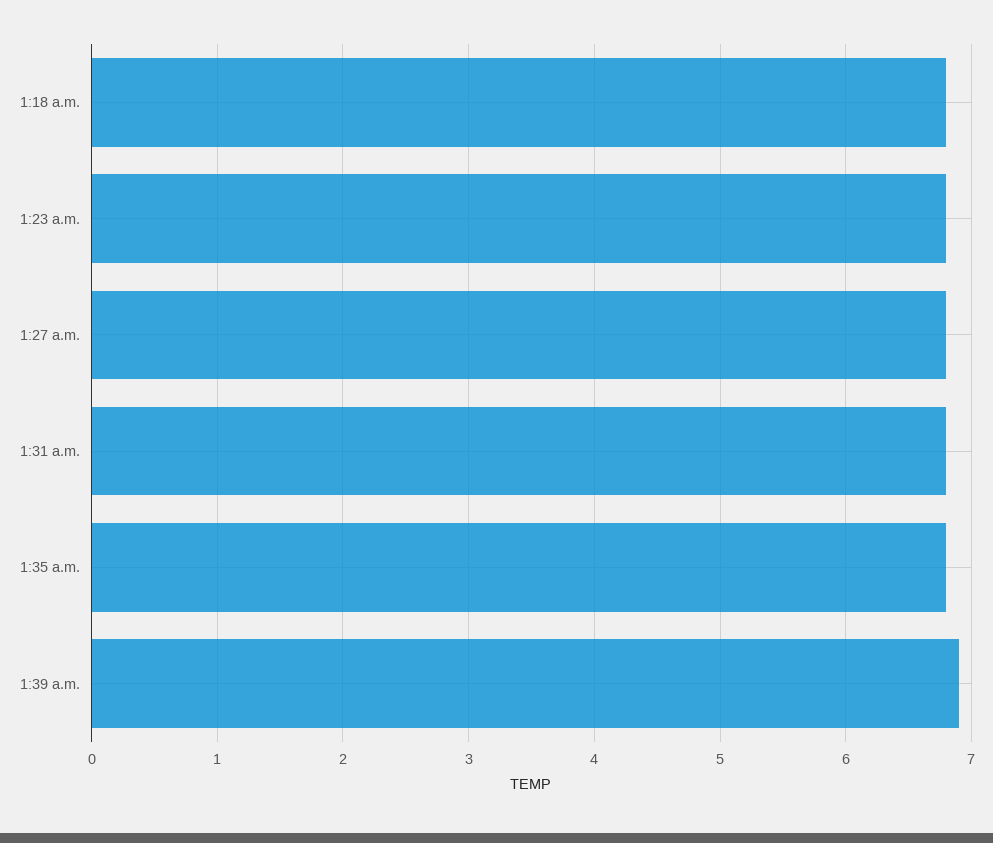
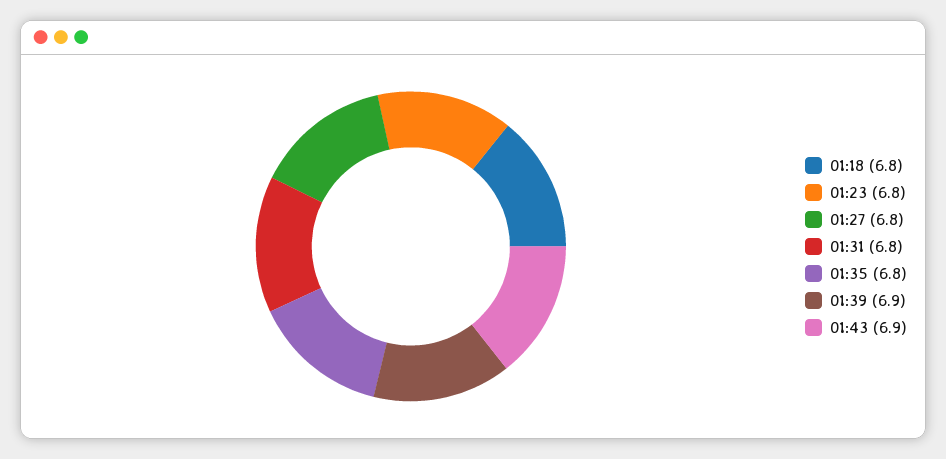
01:43: none -> 6.9

